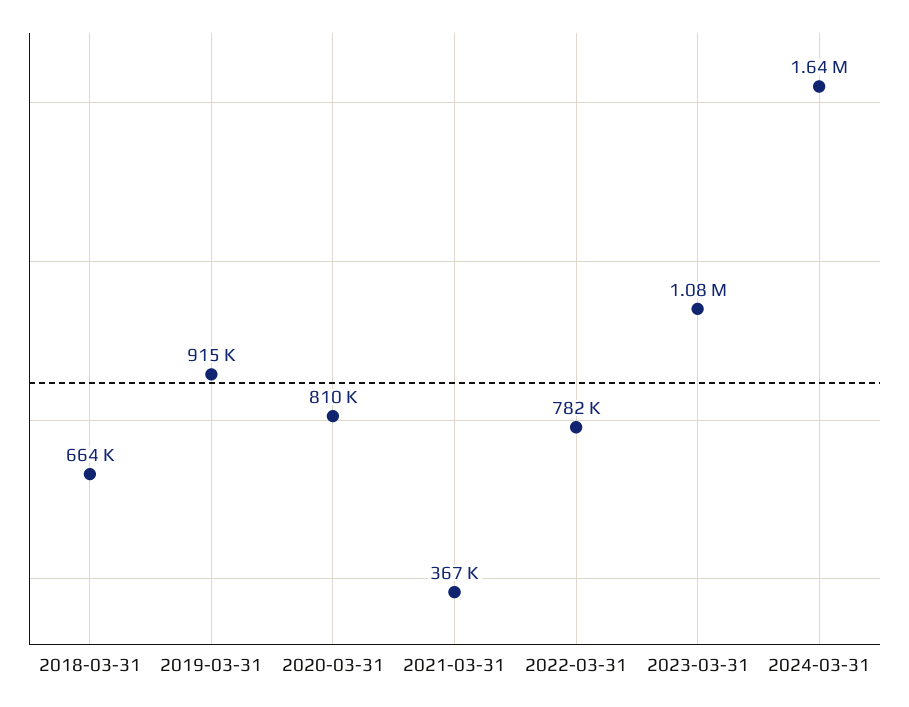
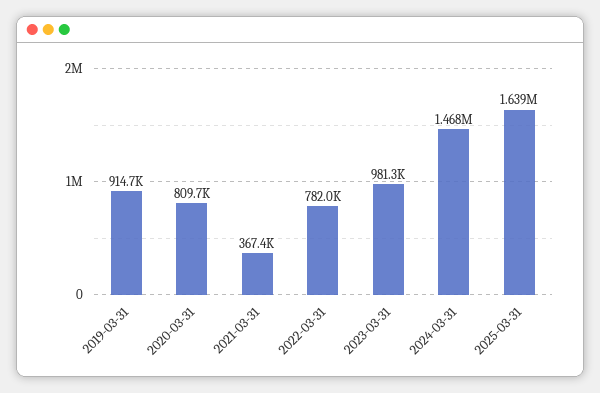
2018-03-31: 664000 -> none
2023-03-31: 1080000 -> 981300
2024-03-31: 1640000 -> 1468000
2025-03-31: none -> 1639000

